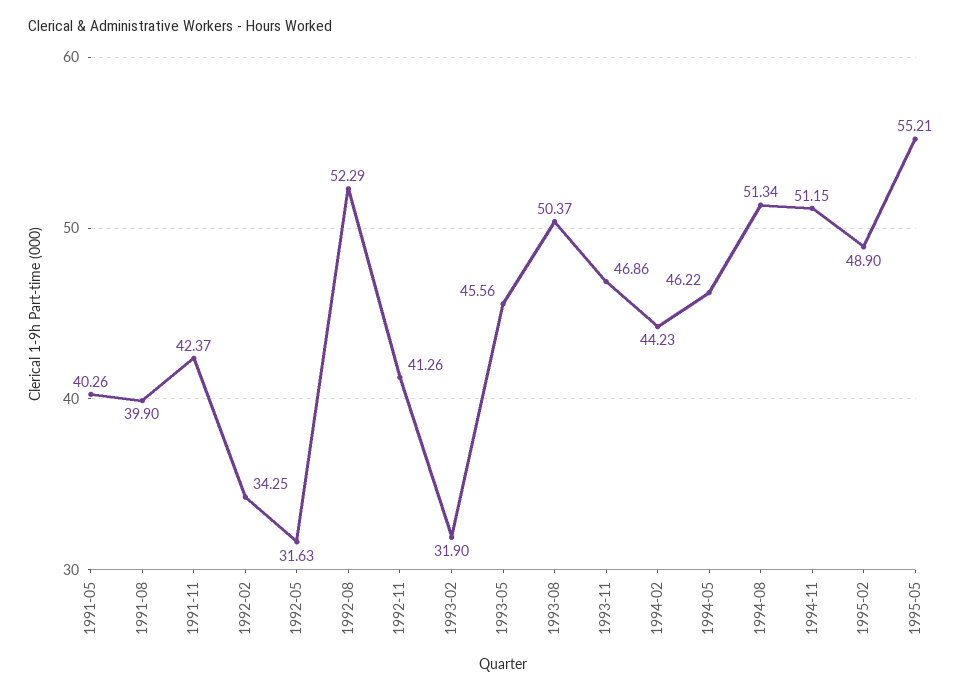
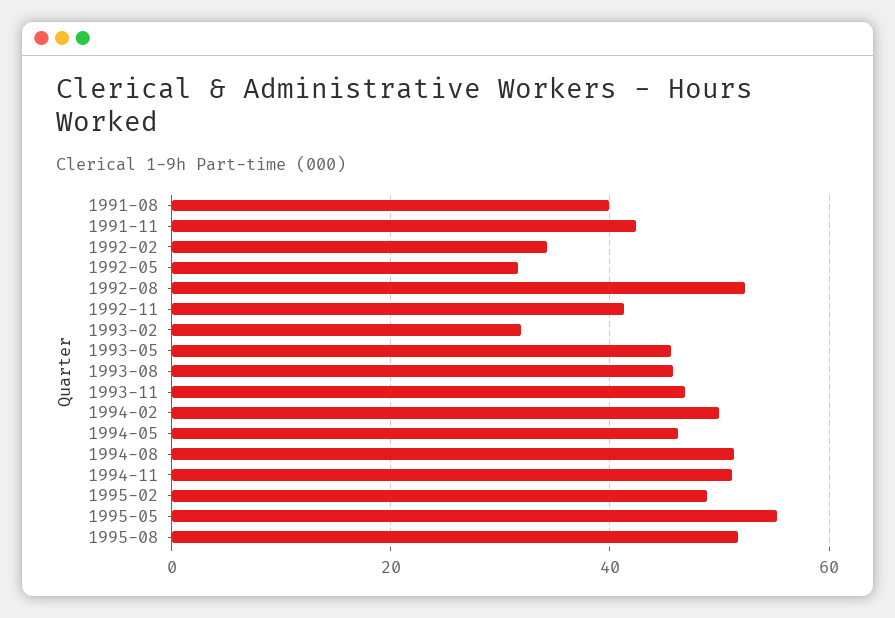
1991-05: 40.26 -> none
1993-08: 50.37 -> 46
1994-02: 44.23 -> 50
1995-08: none -> 52

